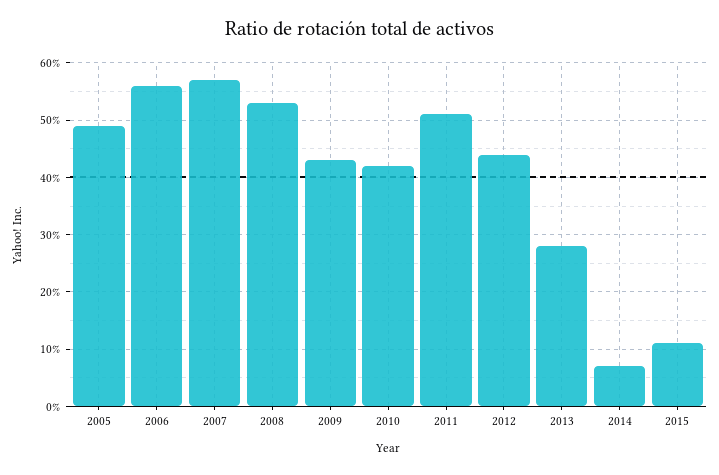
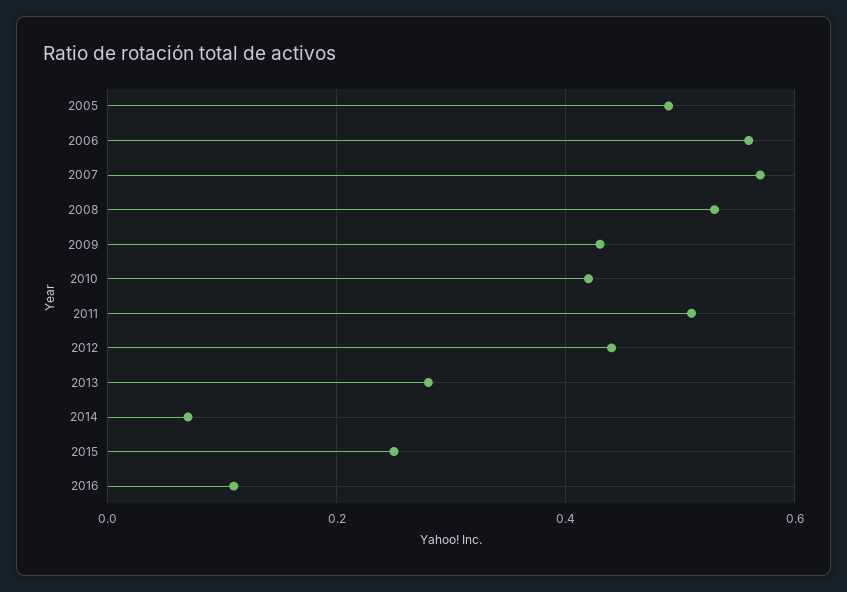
2015: 0.1 -> 0.25
2016: none -> 0.1

